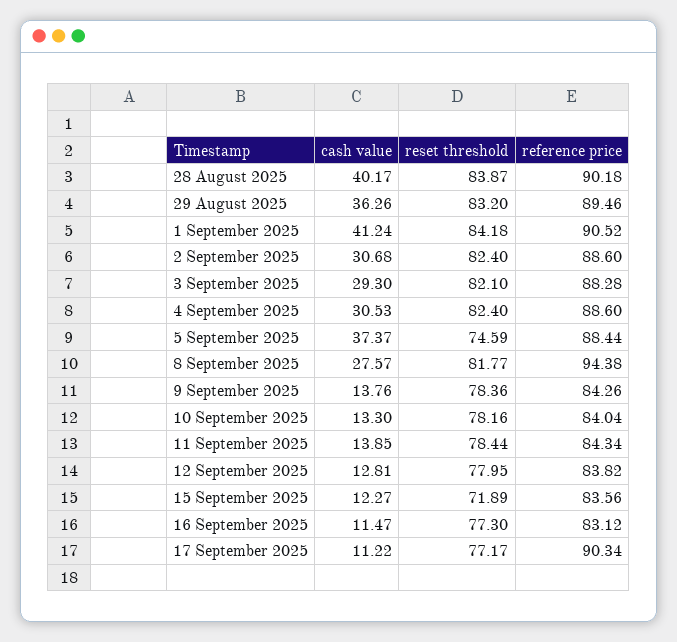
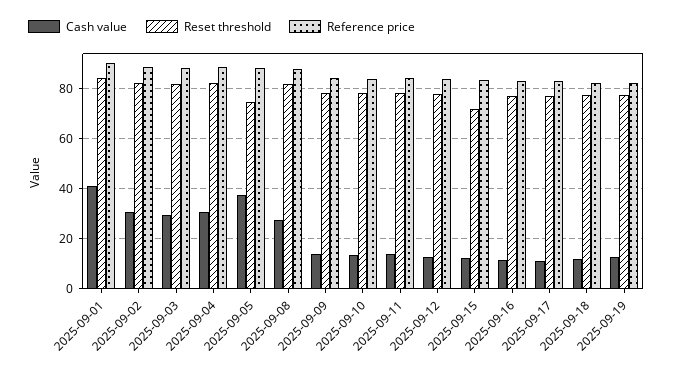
cash value, 28 August 2025: 40.17 -> none
reset threshold, 28 August 2025: 83.87 -> none
reference price, 28 August 2025: 90.18 -> none
cash value, 29 August 2025: 36.26 -> none
reset threshold, 29 August 2025: 83.2 -> none
reference price, 29 August 2025: 89.46 -> none
reference price, 8 September 2025: 94.38 -> 87.5
reference price, 17 September 2025: 90.34 -> 82.5
cash value, 2025-09-18: none -> 12.5
reset threshold, 2025-09-18: none -> 77.5
reference price, 2025-09-18: none -> 82.5
cash value, 2025-09-19: none -> 12.5
reset threshold, 2025-09-19: none -> 77.5
reference price, 2025-09-19: none -> 82.5

